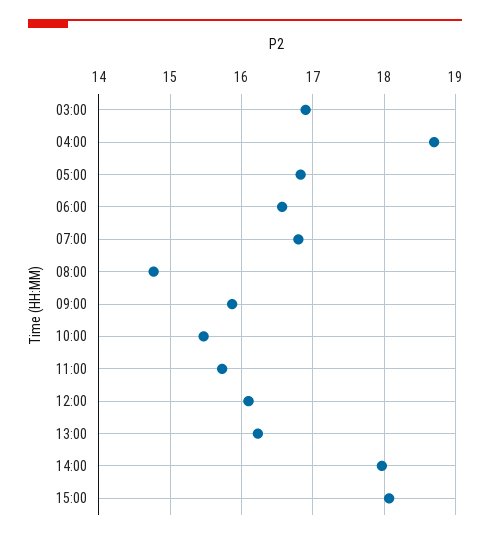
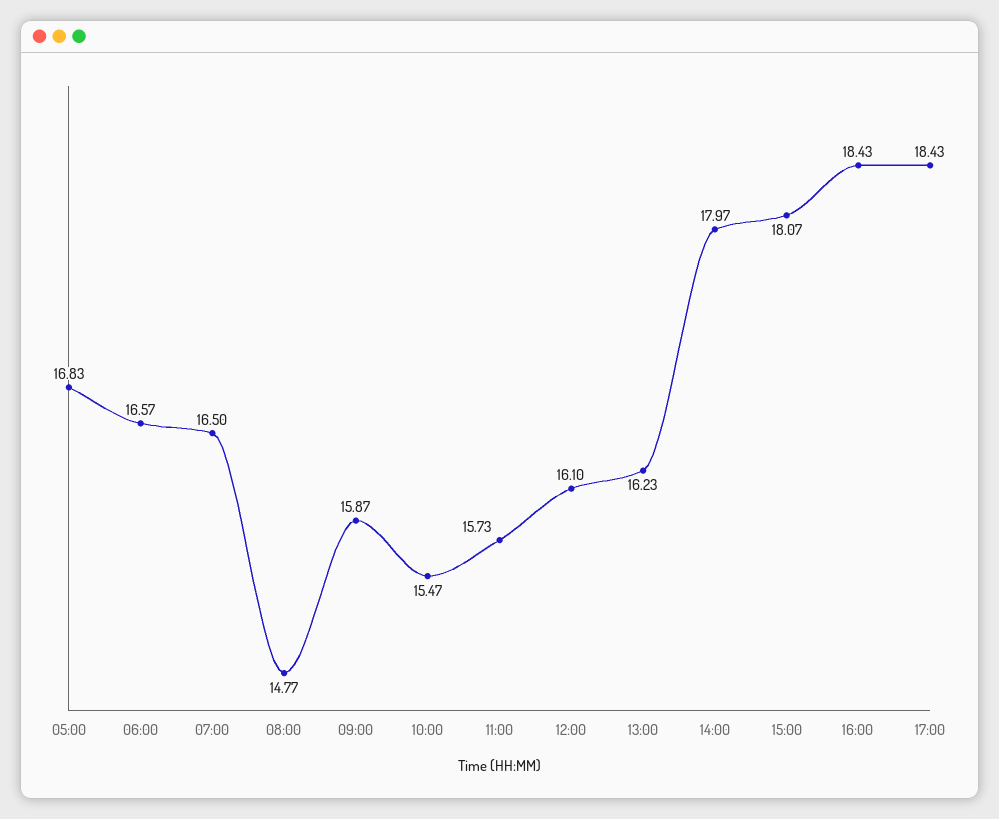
03:00: 16.9 -> none
04:00: 18.7 -> none
07:00: 16.8 -> 16.5
16:00: none -> 18.43
17:00: none -> 18.43

